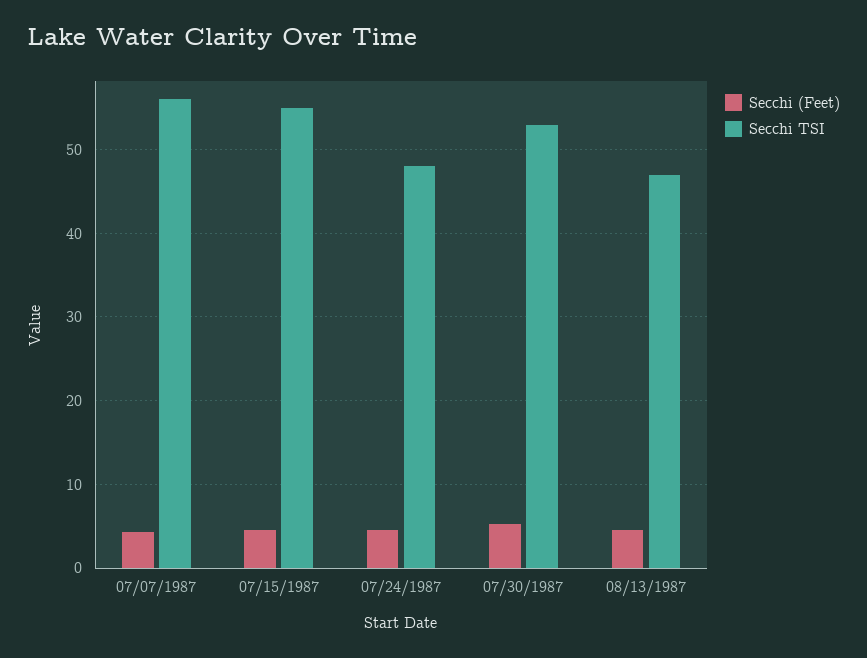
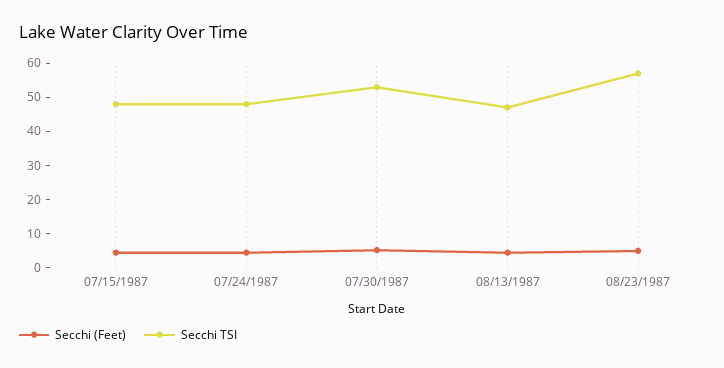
Secchi (Feet), 07/07/1987: 4 -> none
Secchi TSI, 07/07/1987: 56 -> none
Secchi TSI, 07/15/1987: 55 -> 47.5
Secchi (Feet), 08/23/1987: none -> 5
Secchi TSI, 08/23/1987: none -> 57.5

